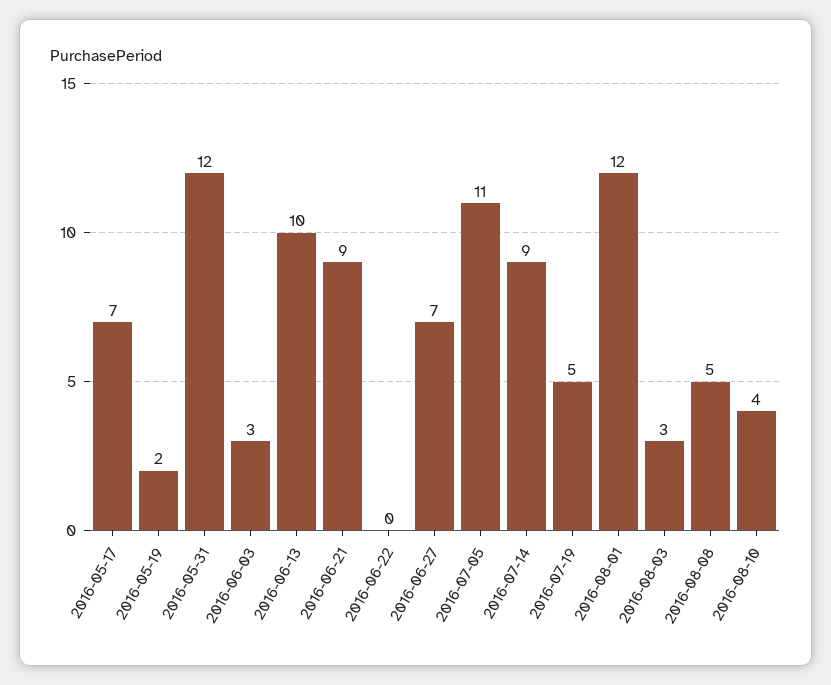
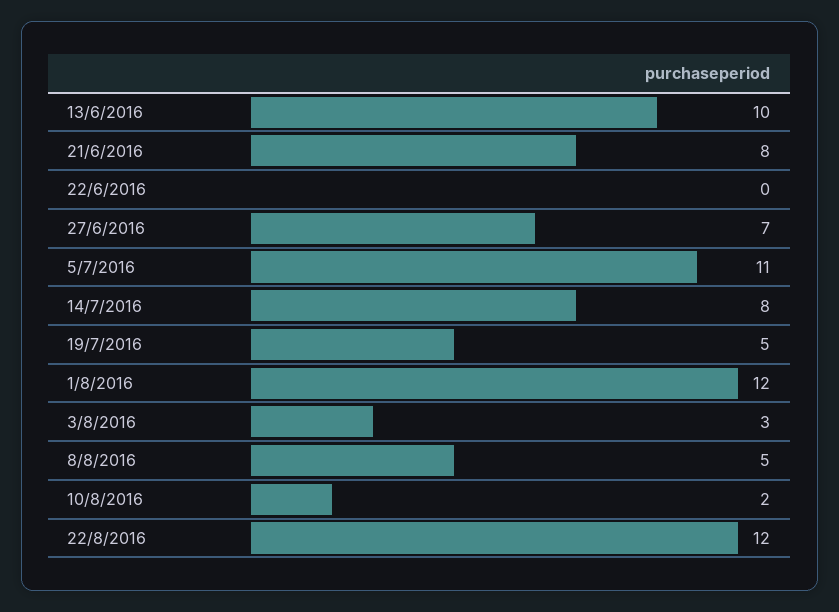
2016-05-17: 7 -> none
2016-05-19: 2 -> none
2016-05-31: 12 -> none
2016-06-03: 3 -> none
2016-06-21: 9 -> 8
2016-07-14: 9 -> 8
2016-08-10: 4 -> 2
22/8/2016: none -> 12

